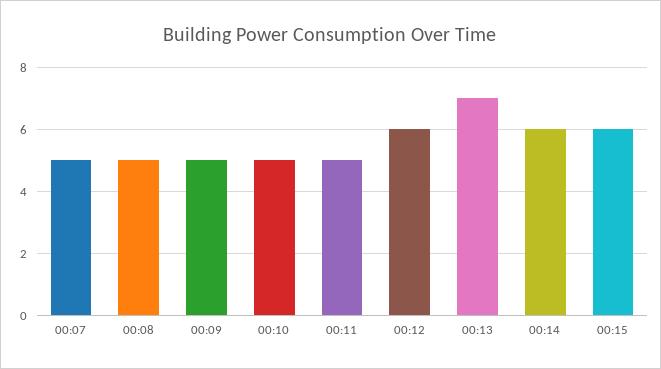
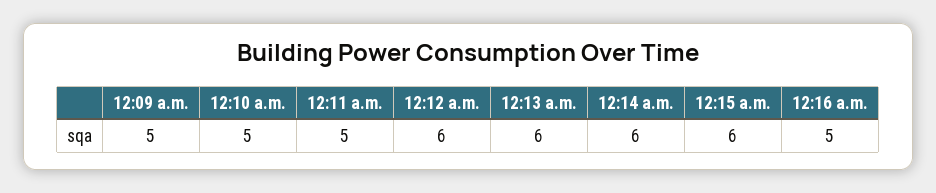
00:07: 5 -> none
00:08: 5 -> none
00:13: 7 -> 6
12:16 a.m.: none -> 5

